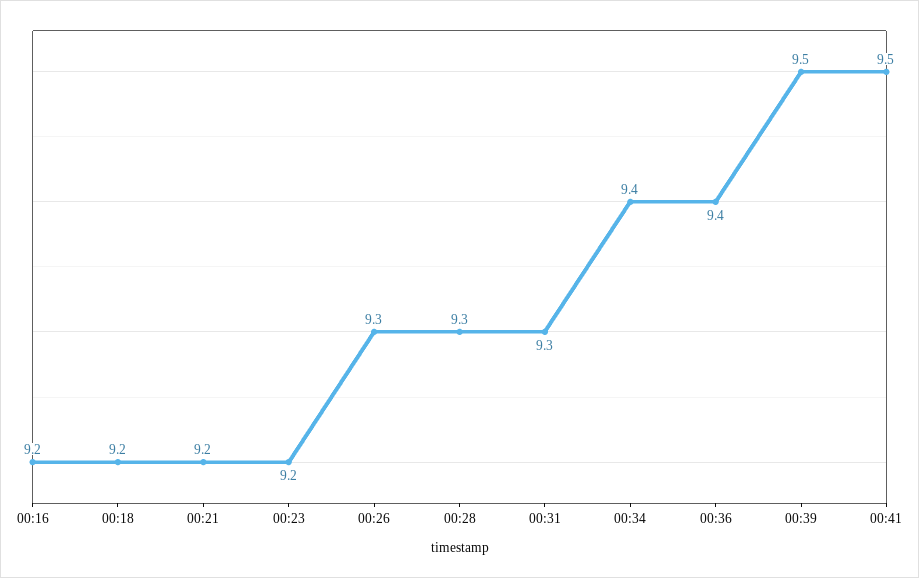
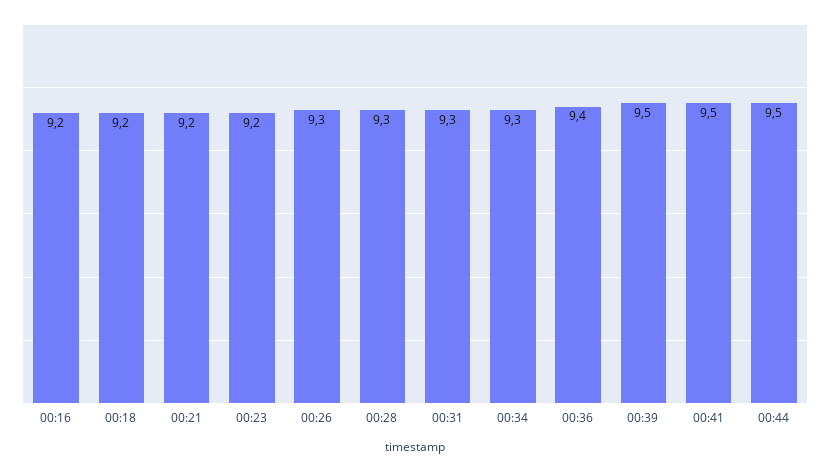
00:34: 9.4 -> 9.3
00:44: none -> 9.5

